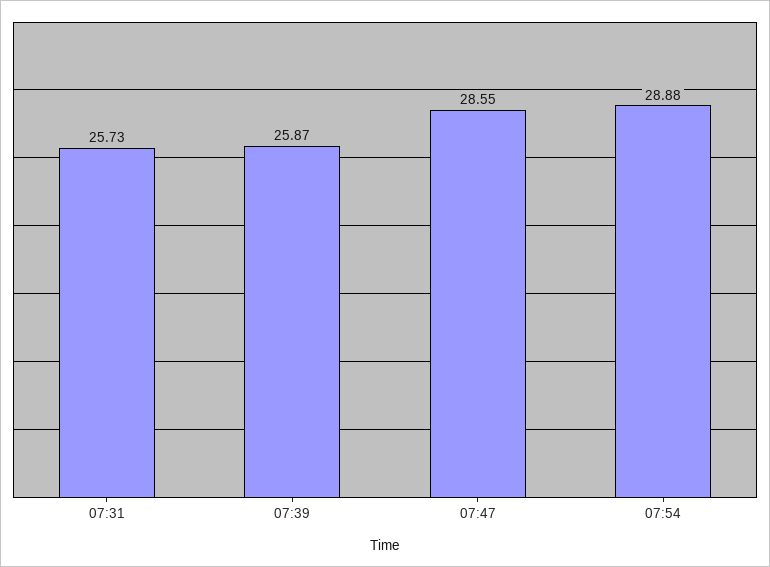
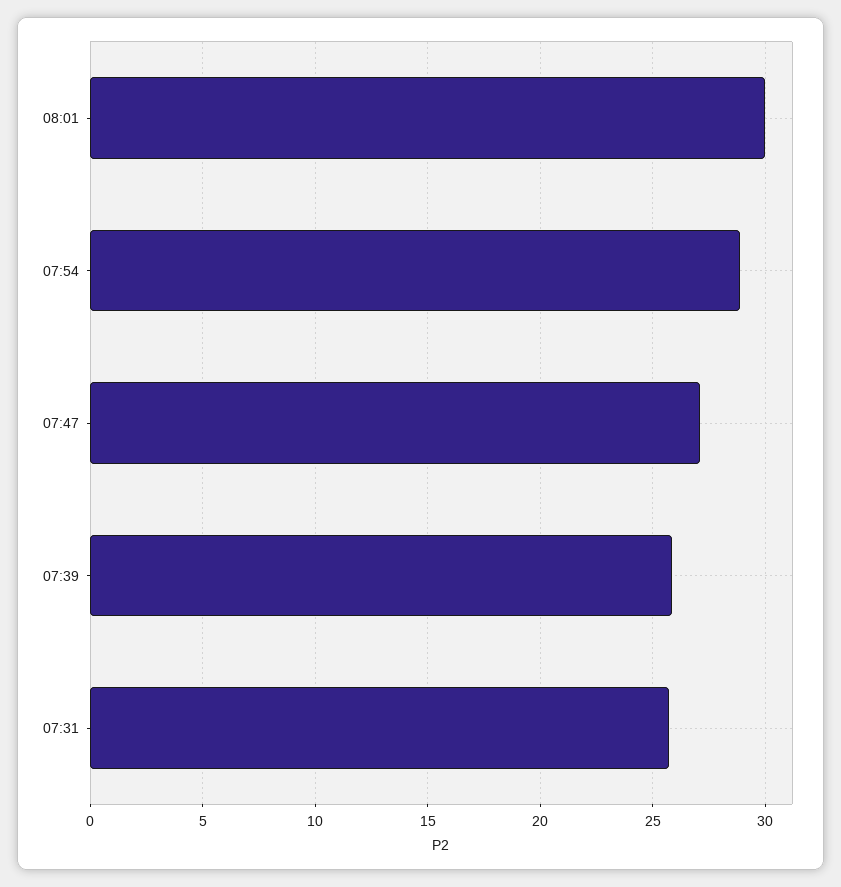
07:47: 28.55 -> 27
08:01: none -> 30

